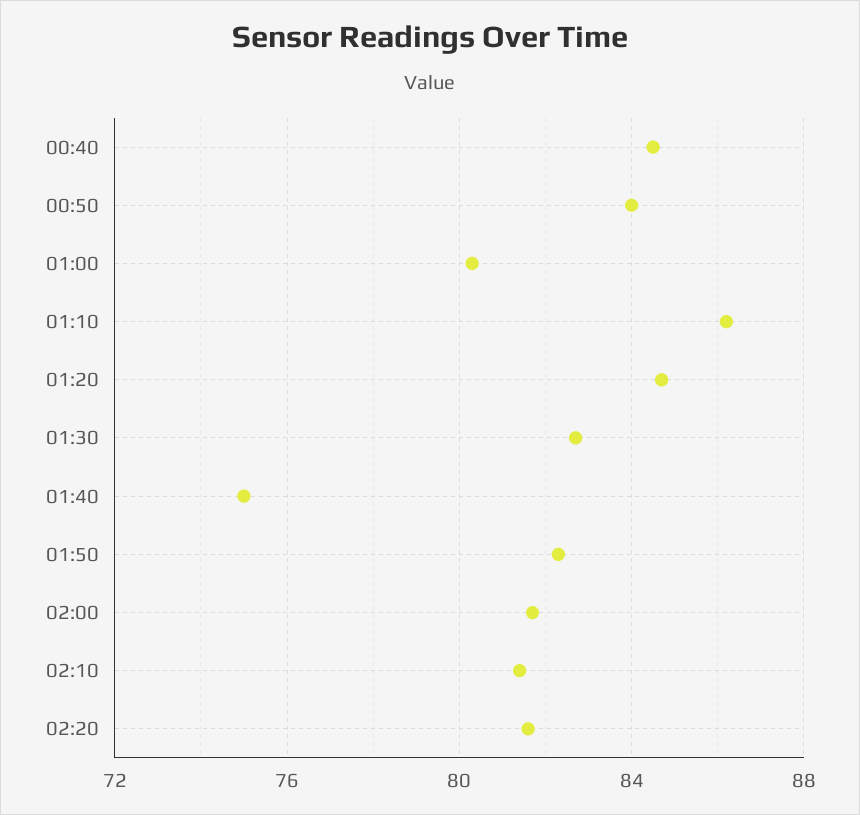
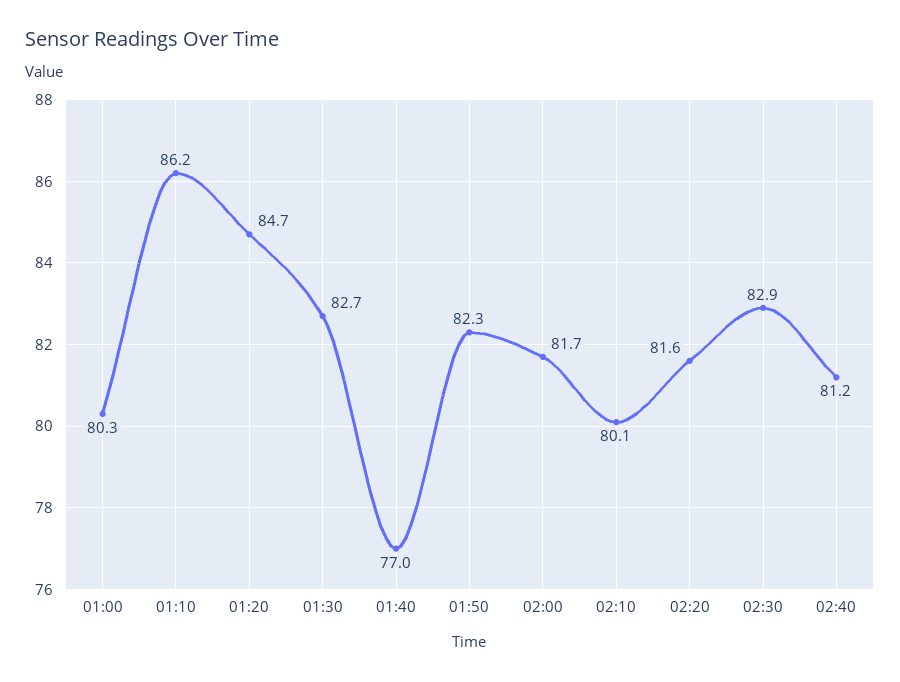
00:40: 84.5 -> none
00:50: 84 -> none
01:40: 75 -> 77
02:10: 81.5 -> 80.1
02:30: none -> 82.9
02:40: none -> 81.2

